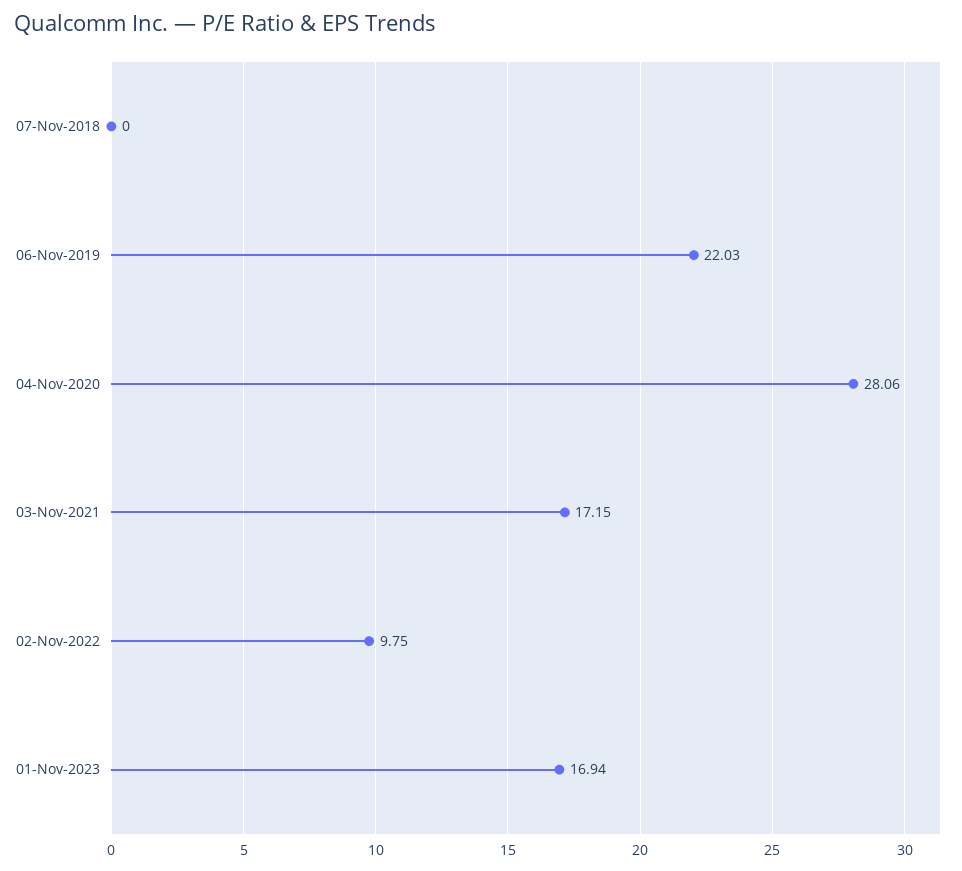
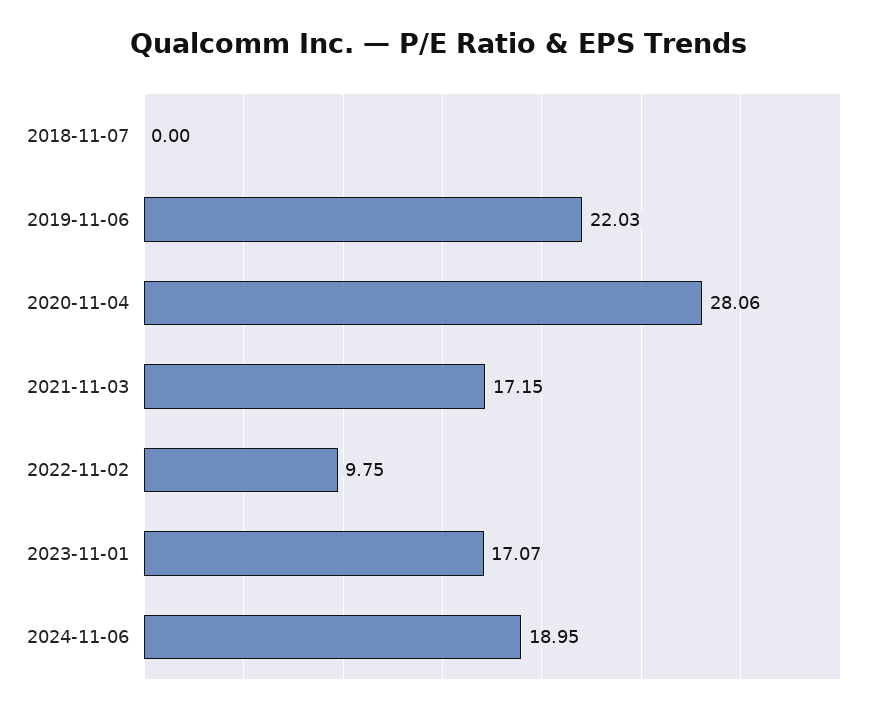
01-Nov-2023: 16.94 -> 17.07
2024-11-06: none -> 18.95

